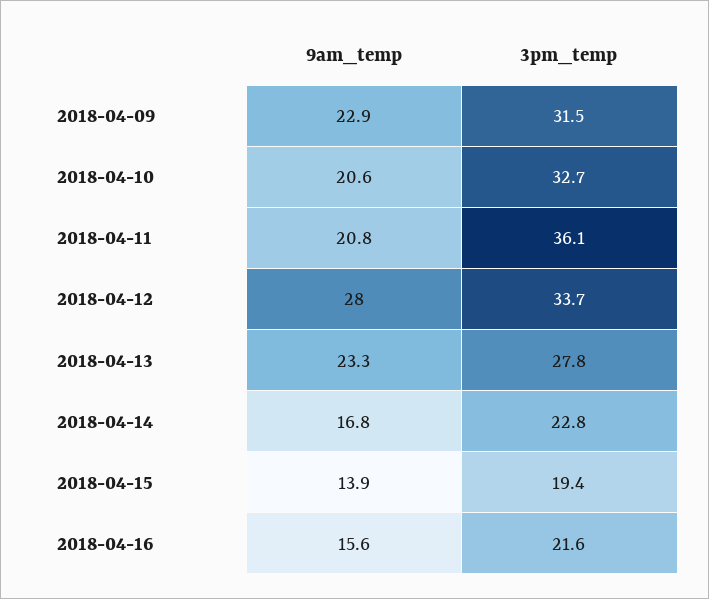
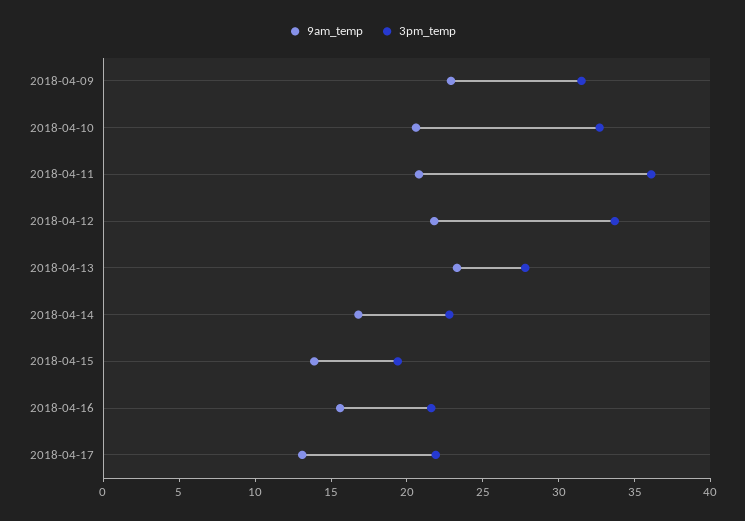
9am_temp, 2018-04-12: 28 -> 22
9am_temp, 2018-04-17: none -> 13
3pm_temp, 2018-04-17: none -> 22

